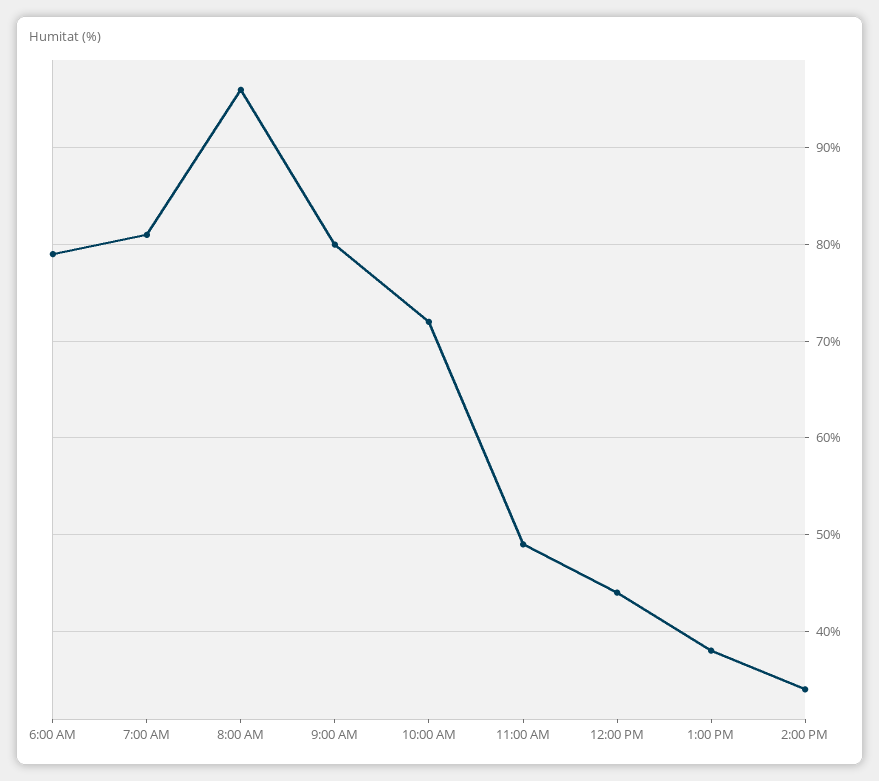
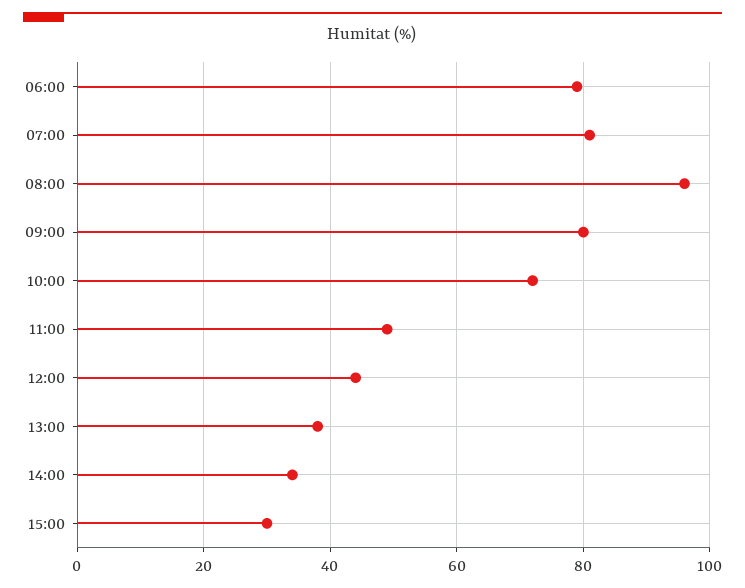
15:00: none -> 30

